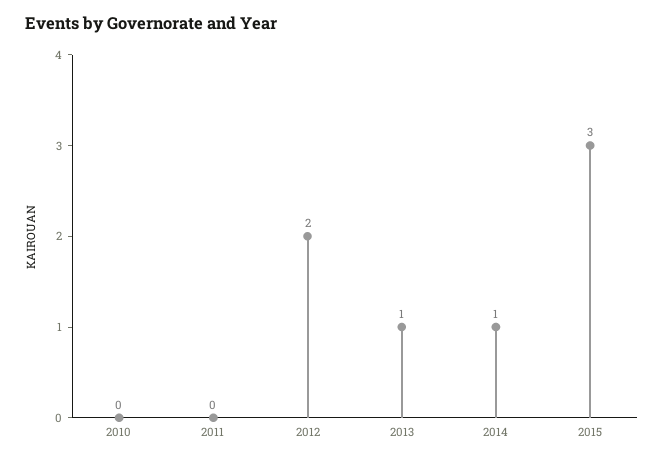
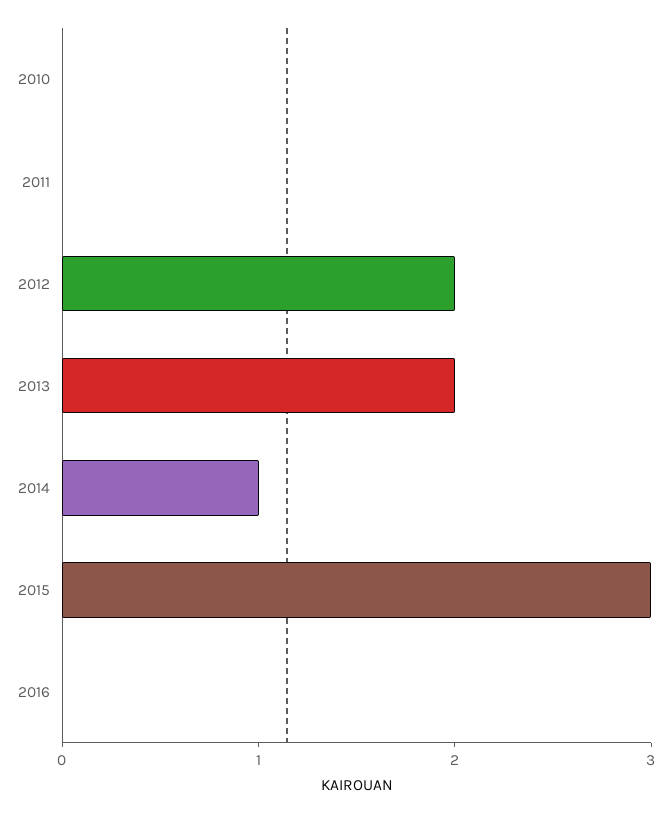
2013: 1 -> 2
2016: none -> 0

